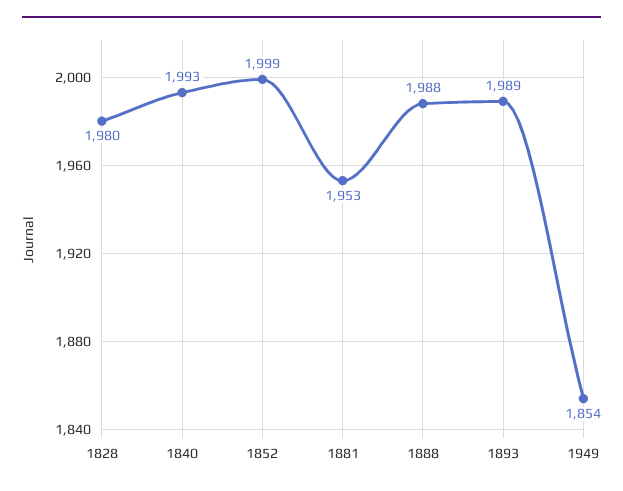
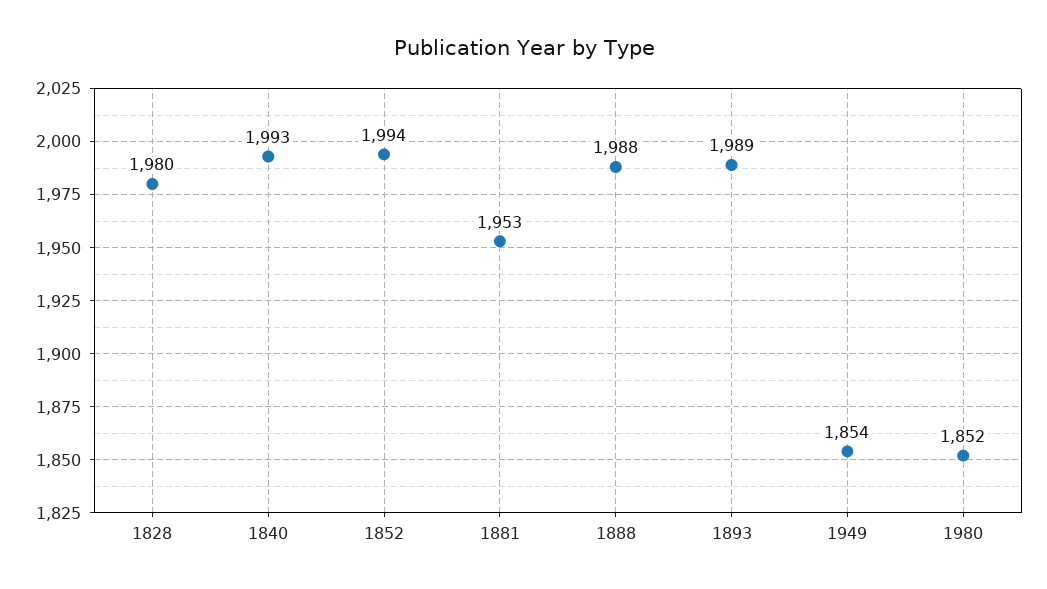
1852: 1999 -> 1994
1980: none -> 1852

